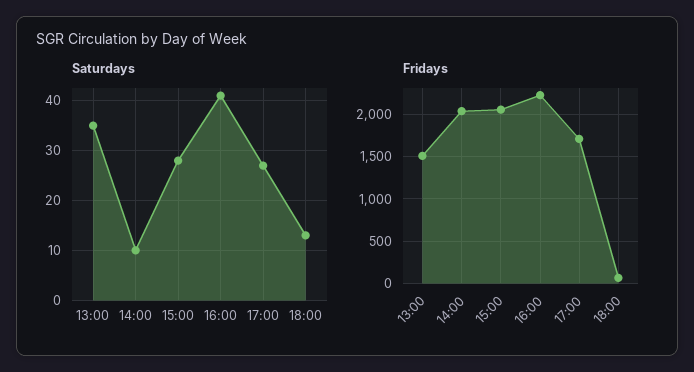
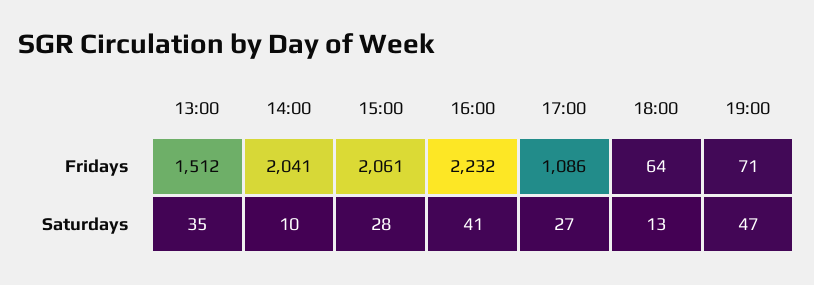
Fridays, 17:00: 1700 -> 1086
Fridays, 19:00: none -> 71
Saturdays, 19:00: none -> 47

